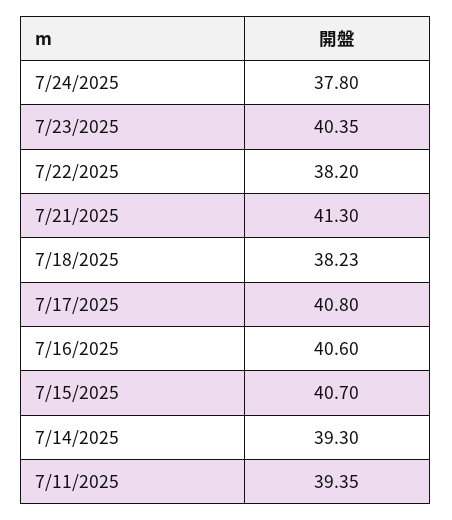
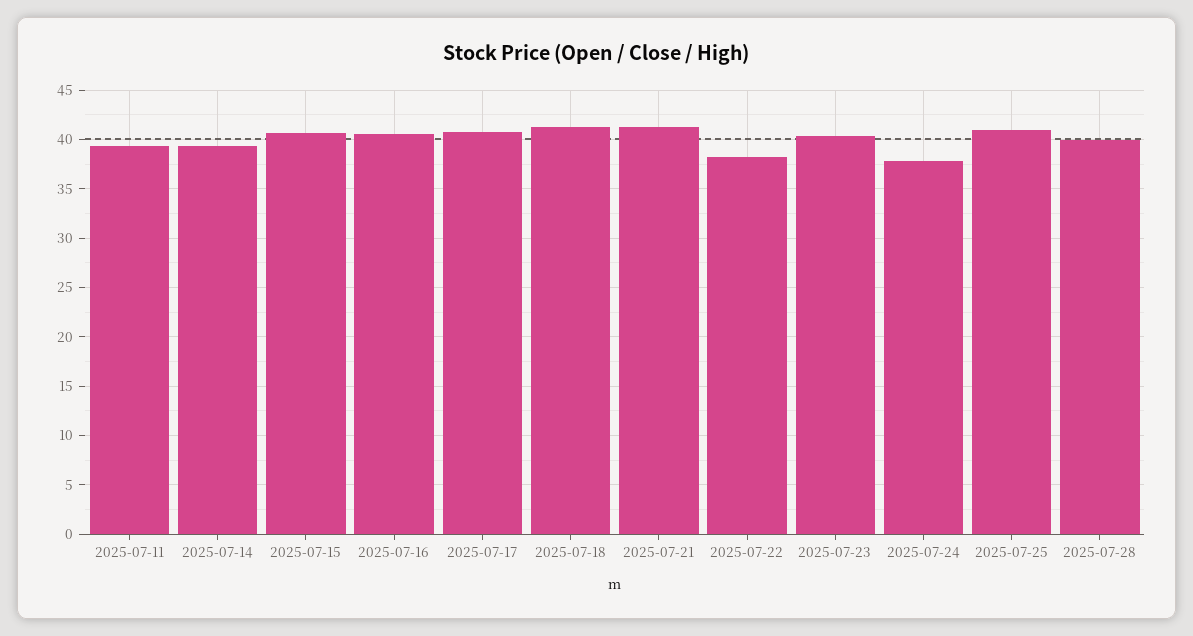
7/18/2025: 38.23 -> 41
2025-07-25: none -> 41
2025-07-28: none -> 40

